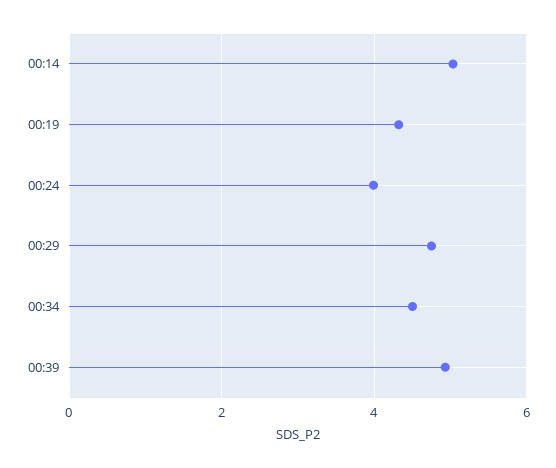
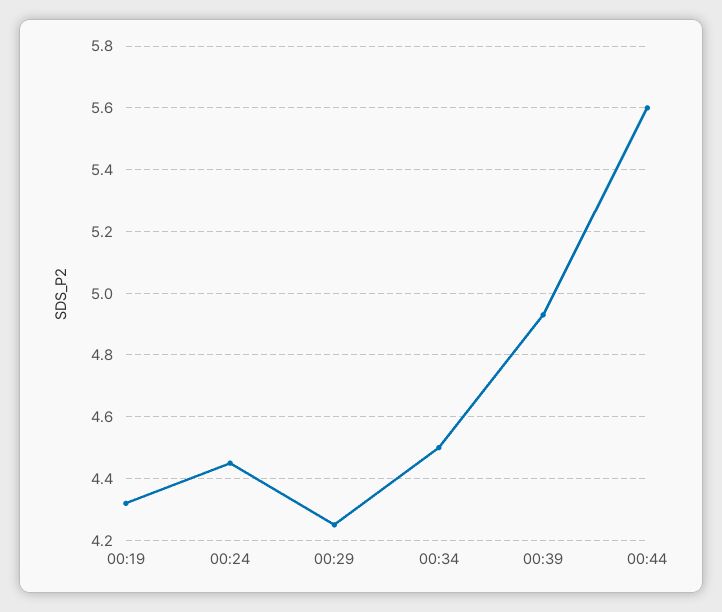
00:14: 5 -> none
00:24: 4 -> 4.45
00:29: 4.8 -> 4.25
00:44: none -> 5.6

